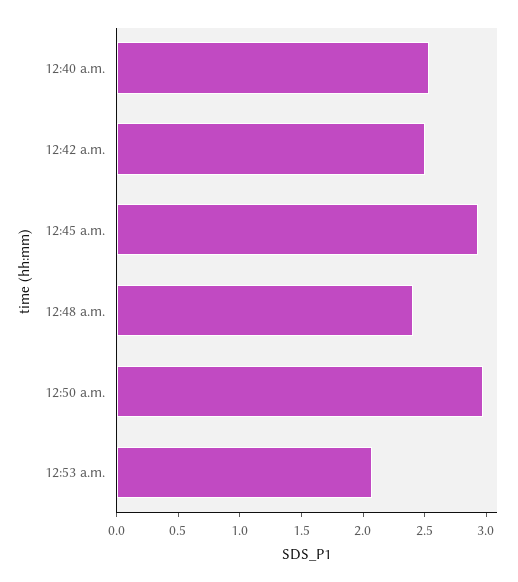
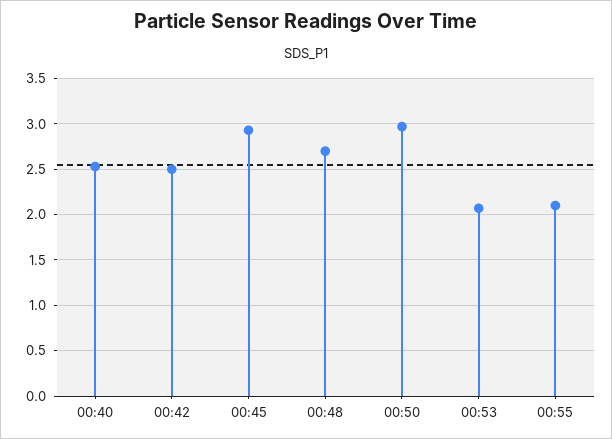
12:48 a.m.: 2.4 -> 2.7
00:55: none -> 2.1

